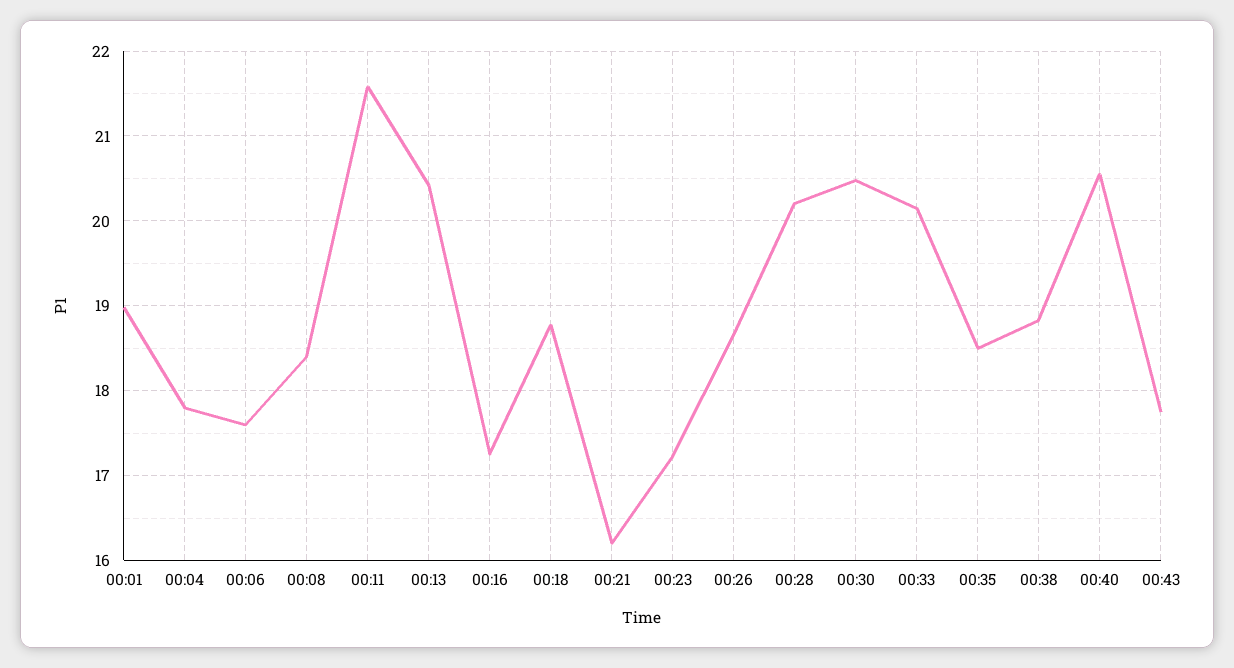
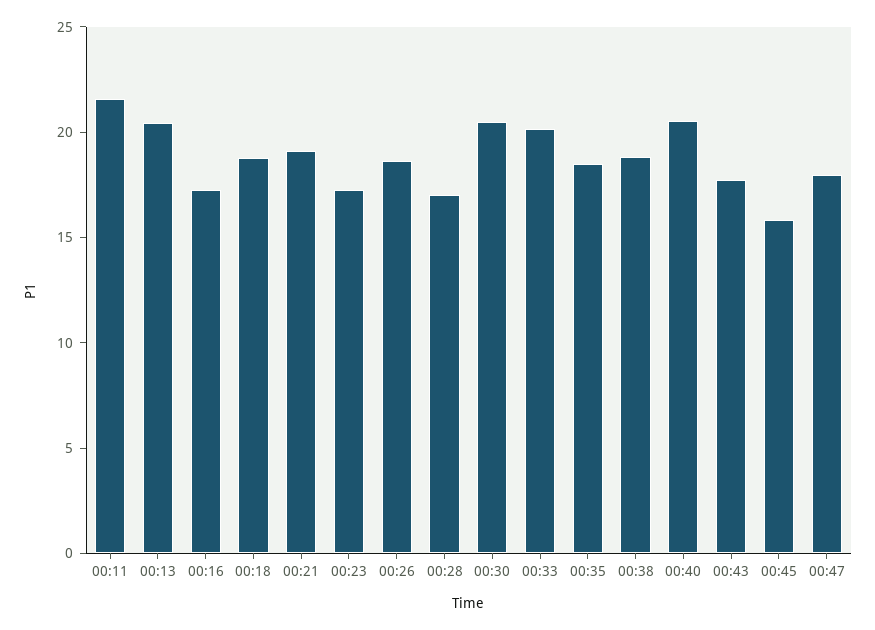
00:01: 19 -> none
00:04: 17.8 -> none
00:06: 17.6 -> none
00:08: 18.4 -> none
00:21: 16.2 -> 19
00:28: 20.2 -> 17
00:45: none -> 16
00:47: none -> 18

